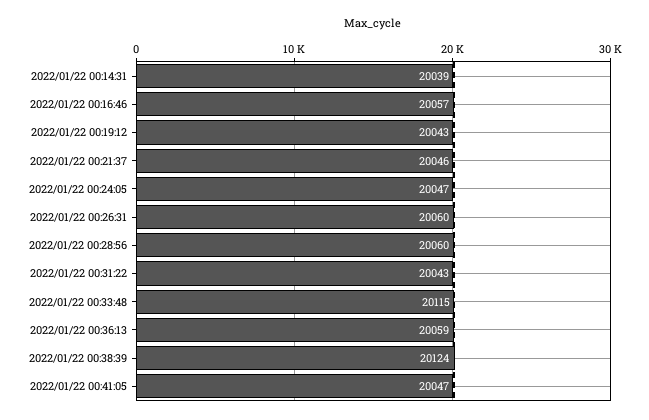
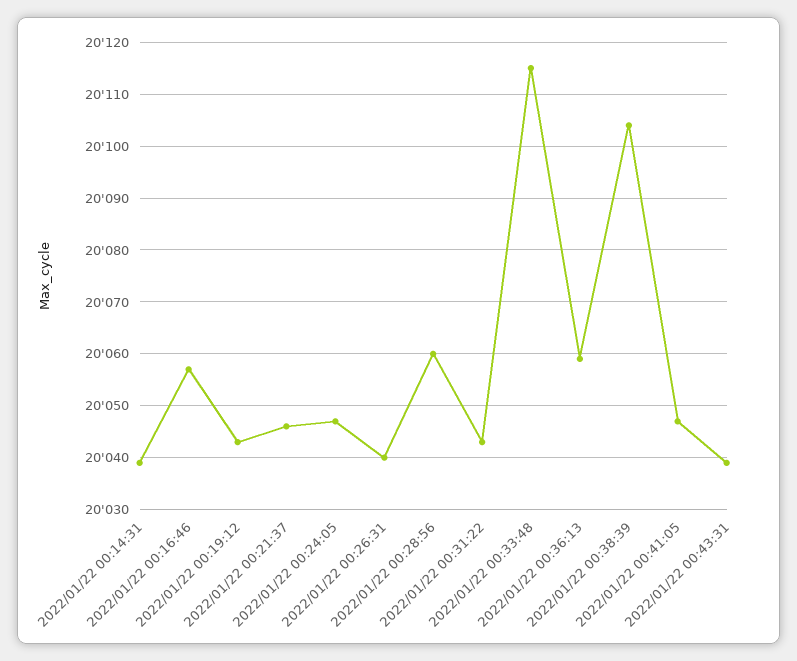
2022/01/22 00:26:31: 20060 -> 20040
2022/01/22 00:38:39: 20124 -> 20105
2022/01/22 00:43:31: none -> 20040

